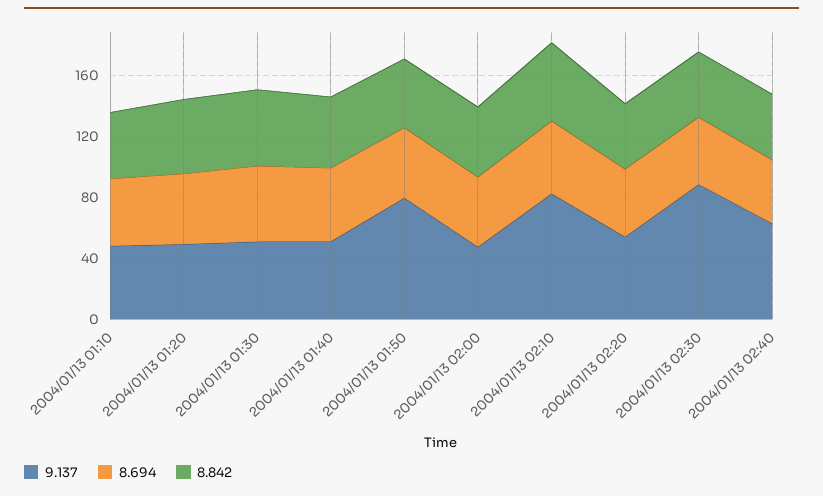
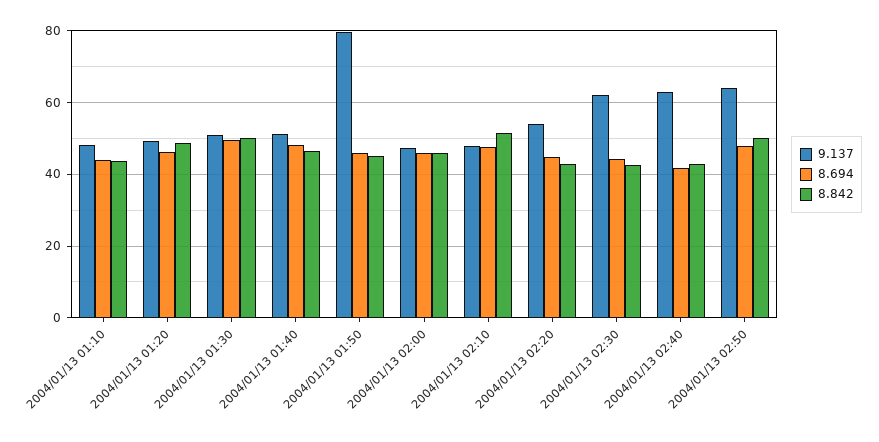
9.137, 2004/01/13 02:10: 80 -> 48
9.137, 2004/01/13 02:30: 90 -> 62
9.137, 2004/01/13 02:50: none -> 64
8.694, 2004/01/13 02:50: none -> 48
8.842, 2004/01/13 02:50: none -> 50

